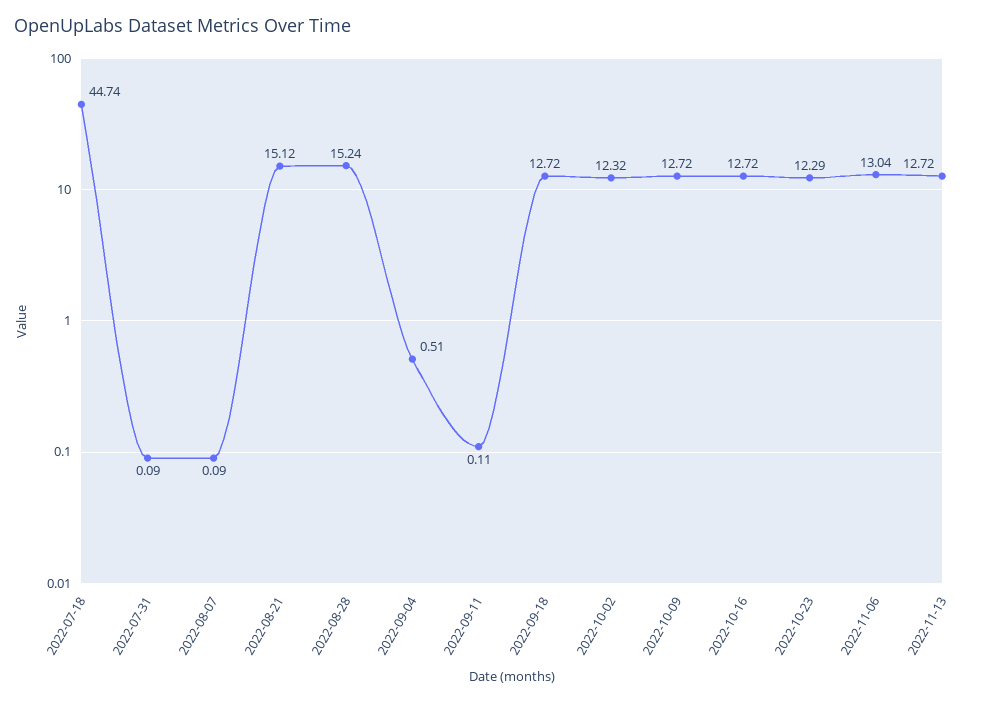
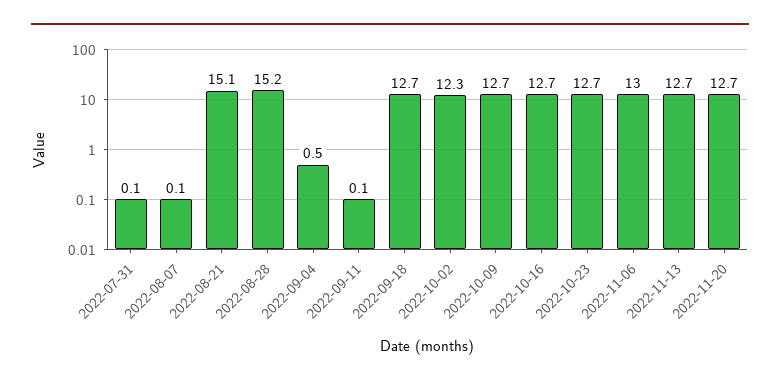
2022-07-18: 44.74 -> none
2022-10-23: 12.29 -> 12.7
2022-11-20: none -> 12.7

